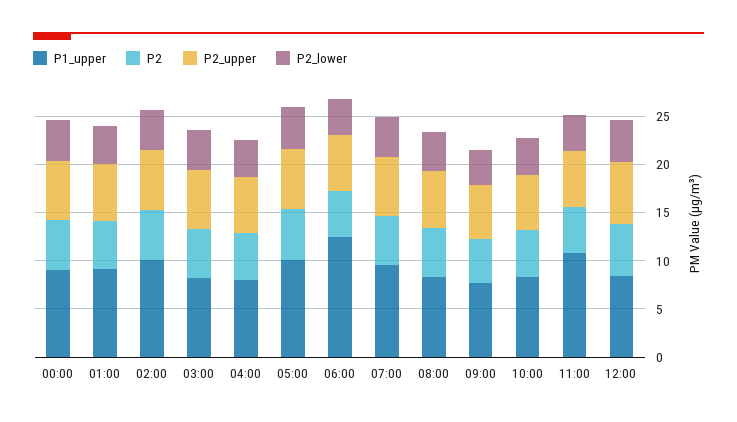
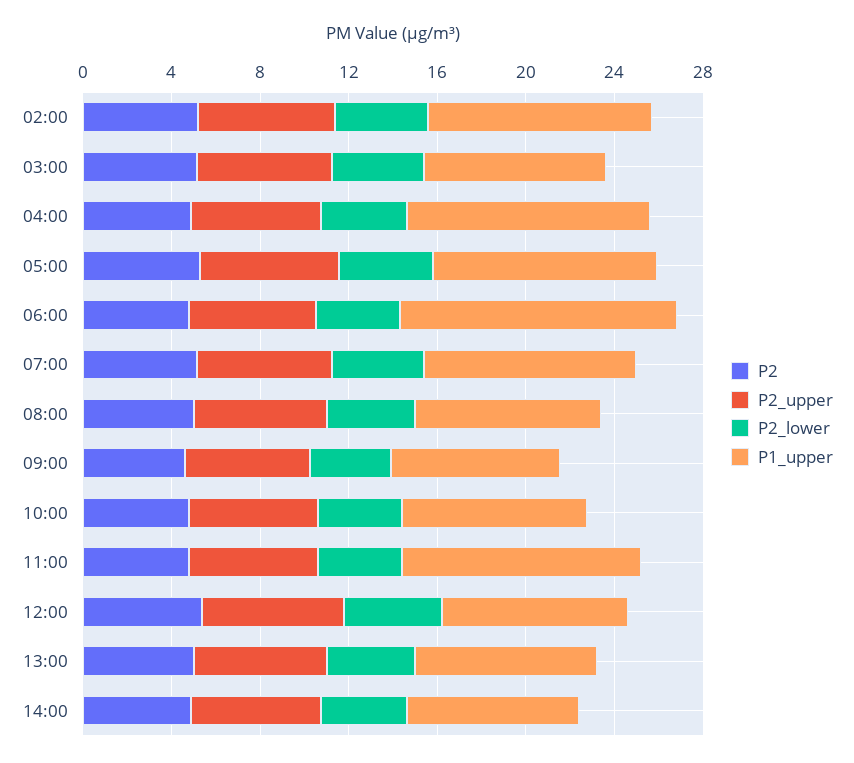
P1_upper, 00:00: 9 -> none
P2, 00:00: 5 -> none
P2_upper, 00:00: 6 -> none
P2_lower, 00:00: 4 -> none
P1_upper, 01:00: 9 -> none
P2, 01:00: 5 -> none
P2_upper, 01:00: 6 -> none
P2_lower, 01:00: 4 -> none
P1_upper, 04:00: 8 -> 11
P2, 13:00: none -> 5
P2_upper, 13:00: none -> 6
P2_lower, 13:00: none -> 4
P1_upper, 13:00: none -> 8
P2, 14:00: none -> 5
P2_upper, 14:00: none -> 6
P2_lower, 14:00: none -> 4
P1_upper, 14:00: none -> 8

